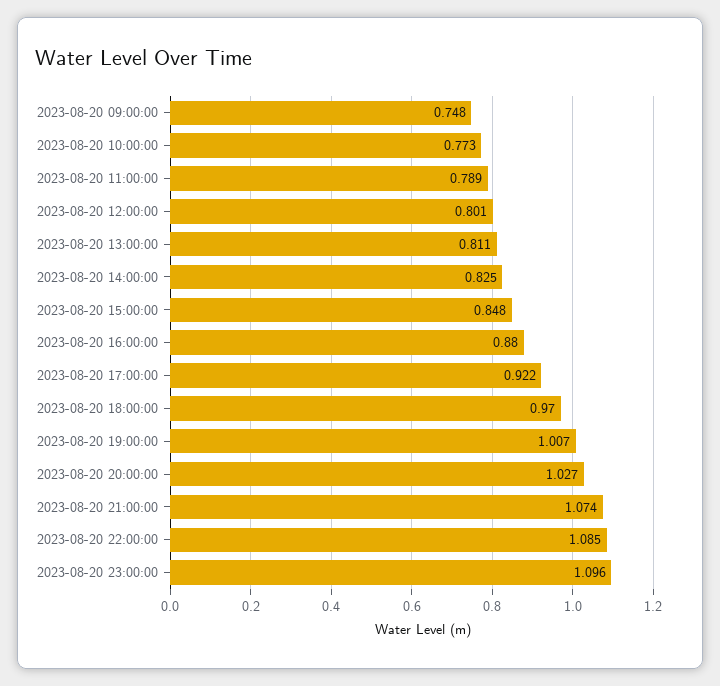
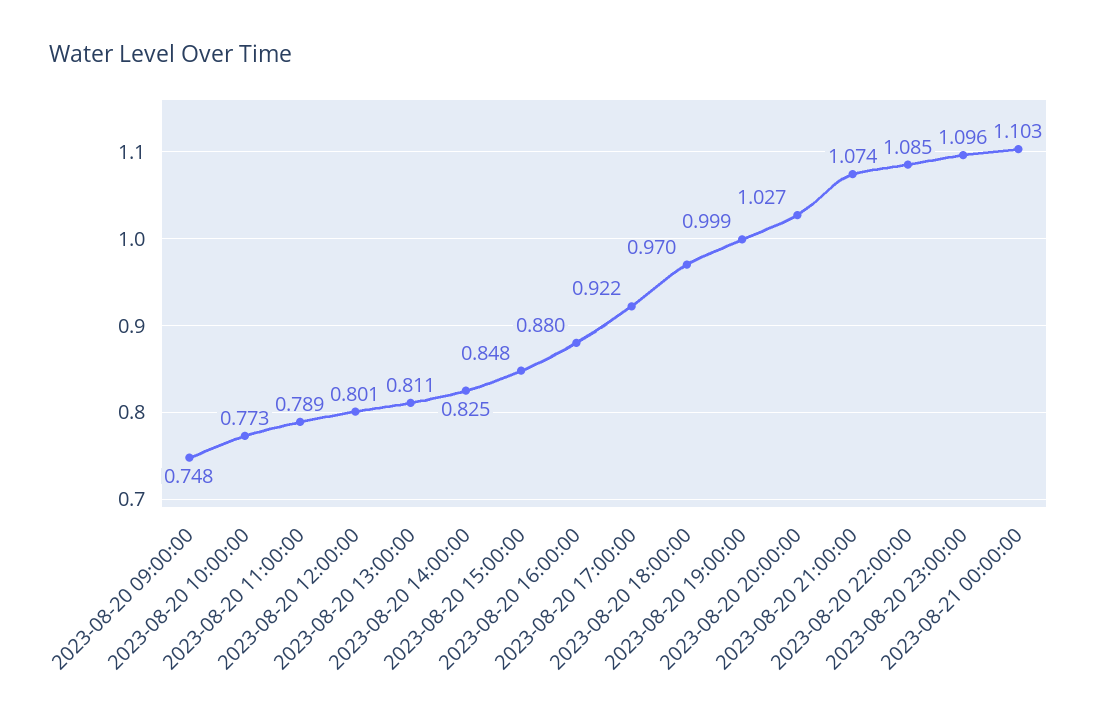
2023-08-20 19:00:00: 1.007 -> 0.999
2023-08-21 00:00:00: none -> 1.103

